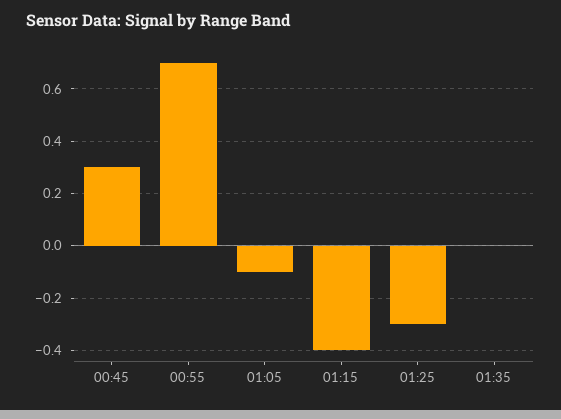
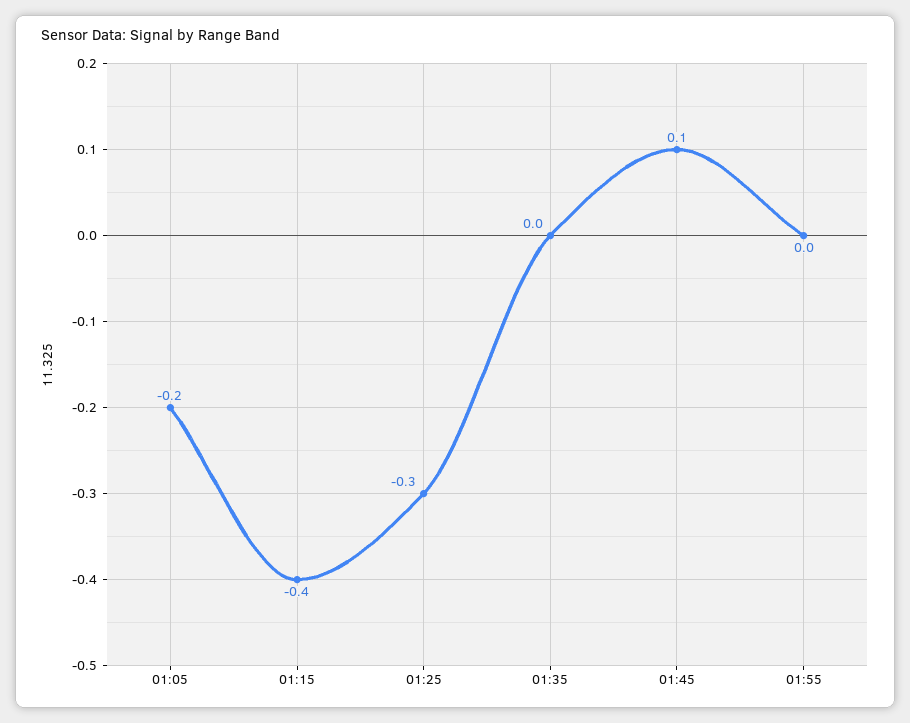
00:45: 0.3 -> none
00:55: 0.7 -> none
01:05: -0.1 -> -0.2
01:45: none -> 0.1
01:55: none -> 0

